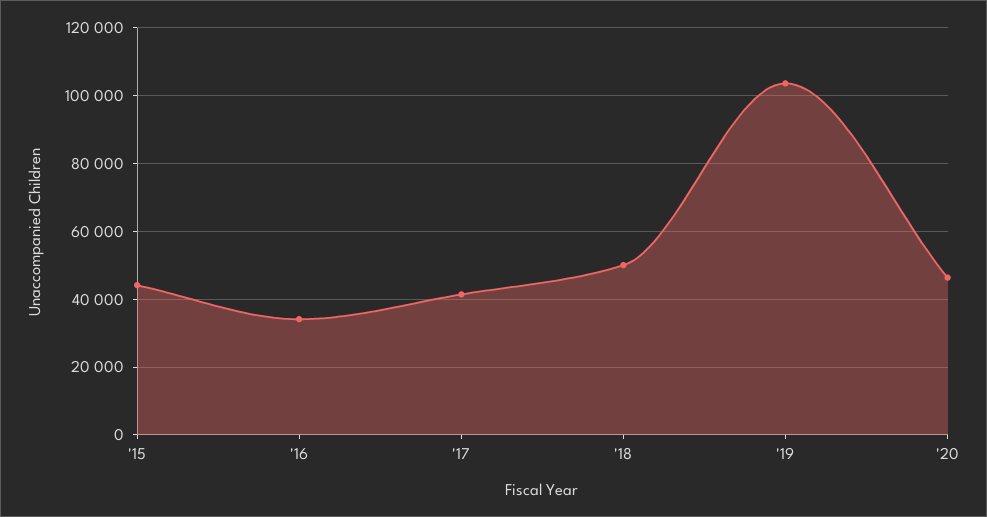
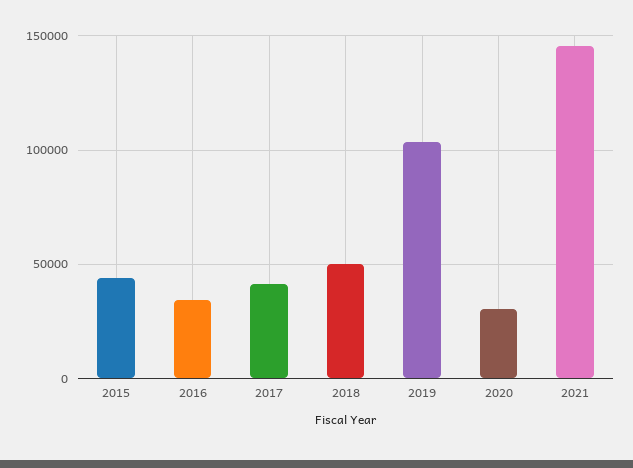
'20: 46000 -> 30000
2021: none -> 145000

